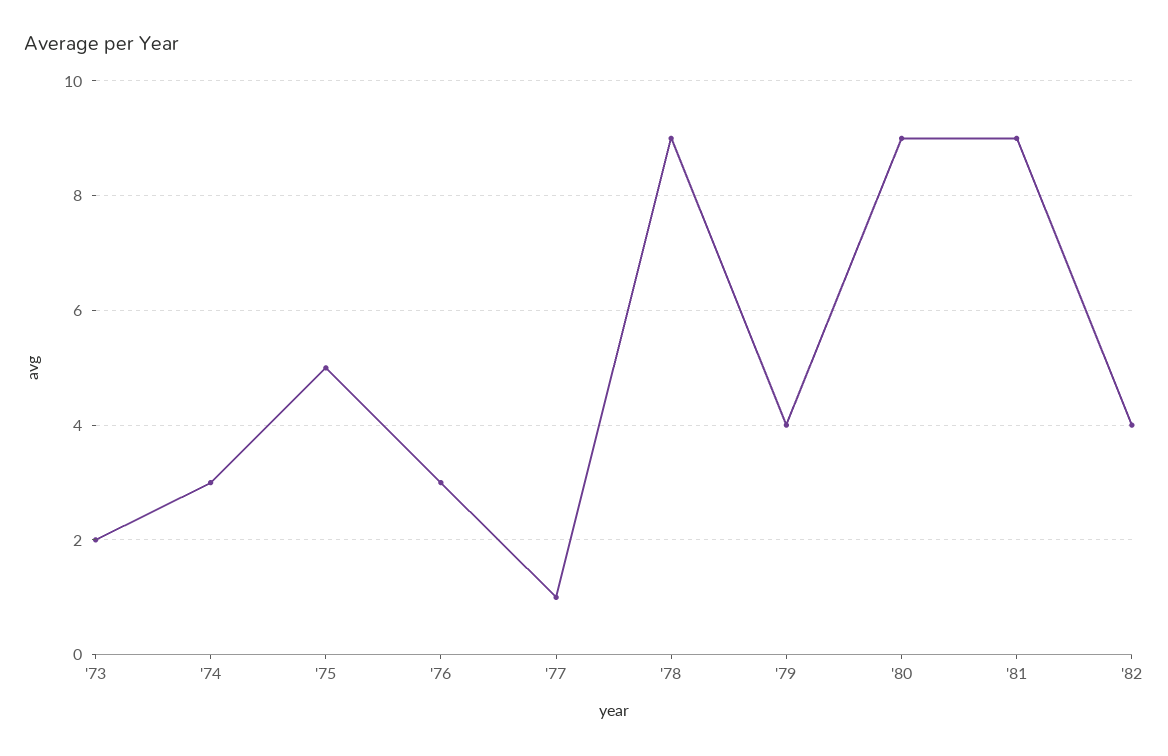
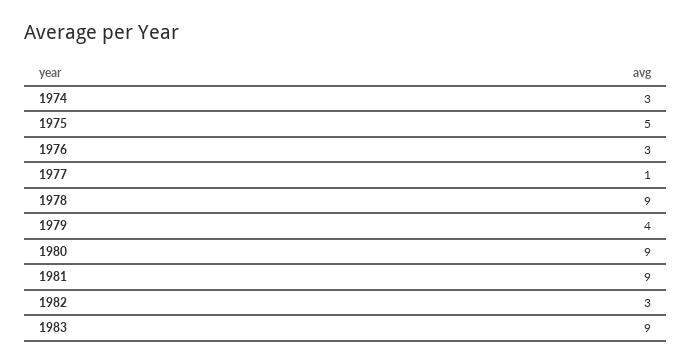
'73: 2 -> none
'82: 4 -> 3
1983: none -> 9

